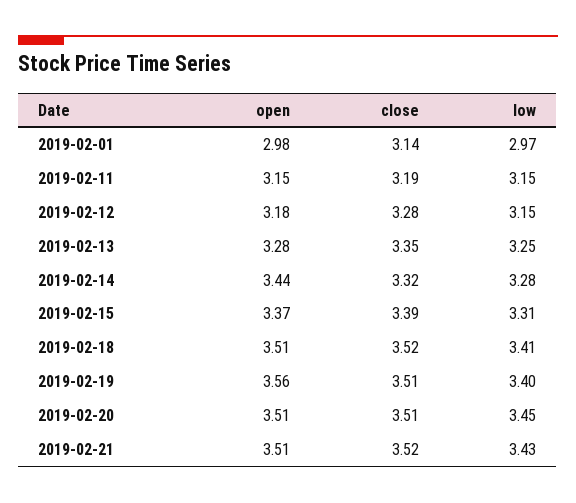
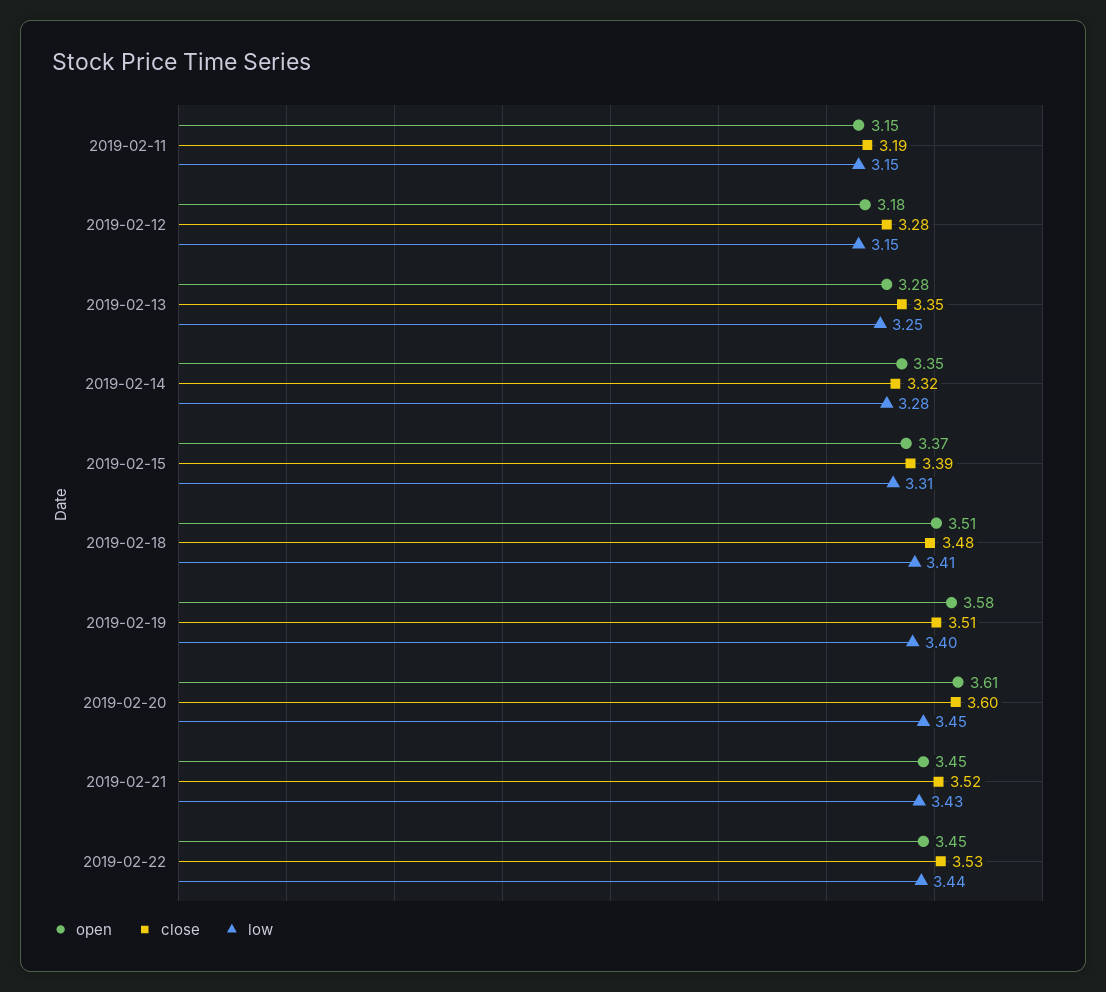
open, 2019-02-01: 2.98 -> none
close, 2019-02-01: 3.14 -> none
low, 2019-02-01: 2.97 -> none
open, 2019-02-14: 3.44 -> 3.35
close, 2019-02-18: 3.52 -> 3.48
open, 2019-02-19: 3.56 -> 3.58
open, 2019-02-20: 3.51 -> 3.61
close, 2019-02-20: 3.51 -> 3.6
open, 2019-02-21: 3.51 -> 3.45
open, 2019-02-22: none -> 3.45
close, 2019-02-22: none -> 3.53
low, 2019-02-22: none -> 3.44

